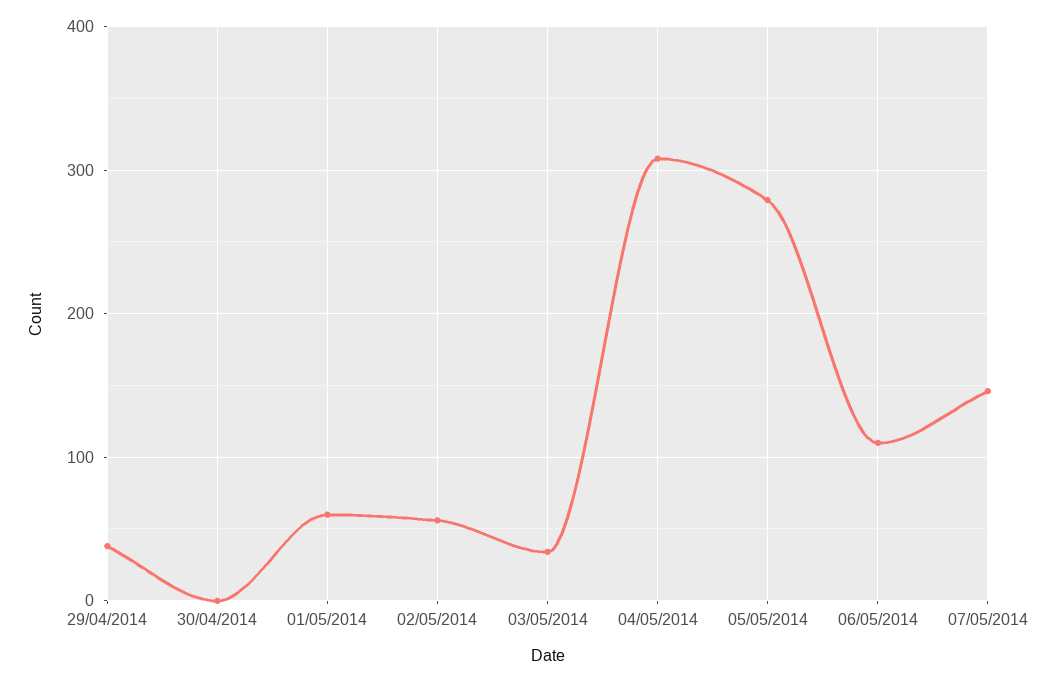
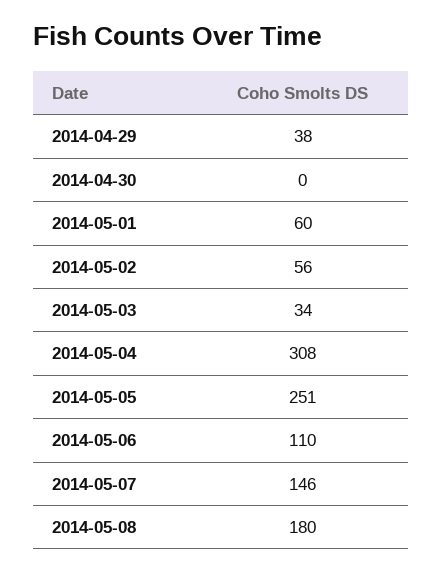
05/05/2014: 280 -> 251
2014-05-08: none -> 180

